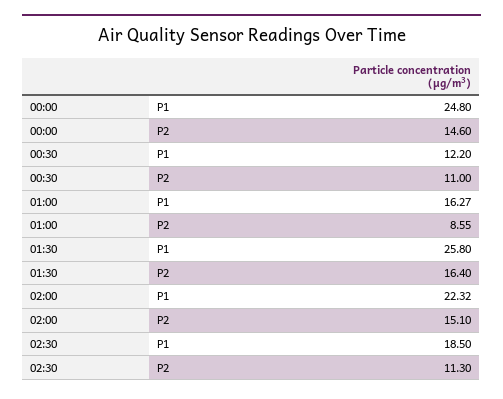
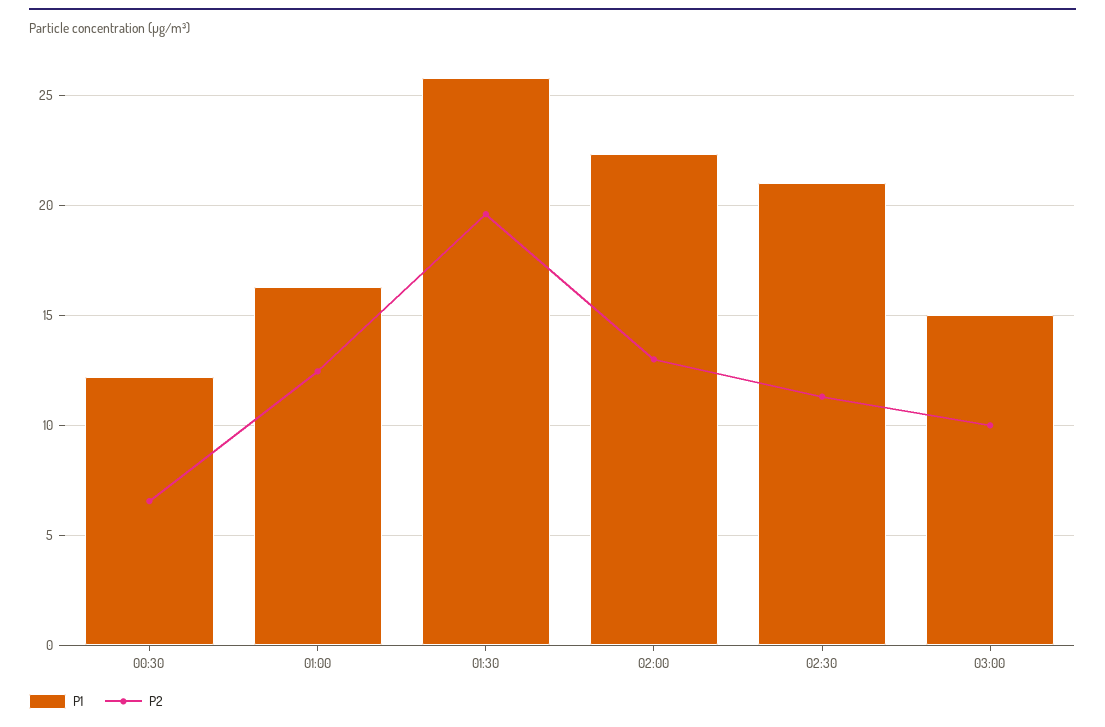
P1, 00:00: 24.8 -> none
P2, 00:00: 14.6 -> none
P2, 00:30: 11 -> 6.5
P2, 01:00: 8.55 -> 12.5
P2, 01:30: 16.4 -> 19.5
P2, 02:00: 15.1 -> 13
P1, 02:30: 18.5 -> 21
P1, 03:00: none -> 15
P2, 03:00: none -> 10

